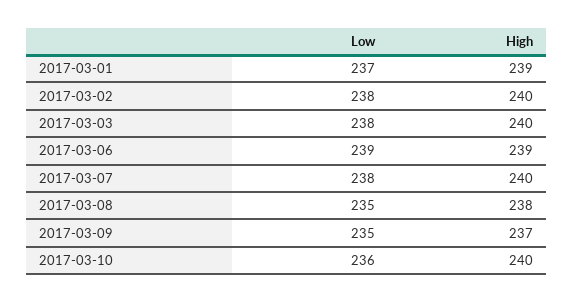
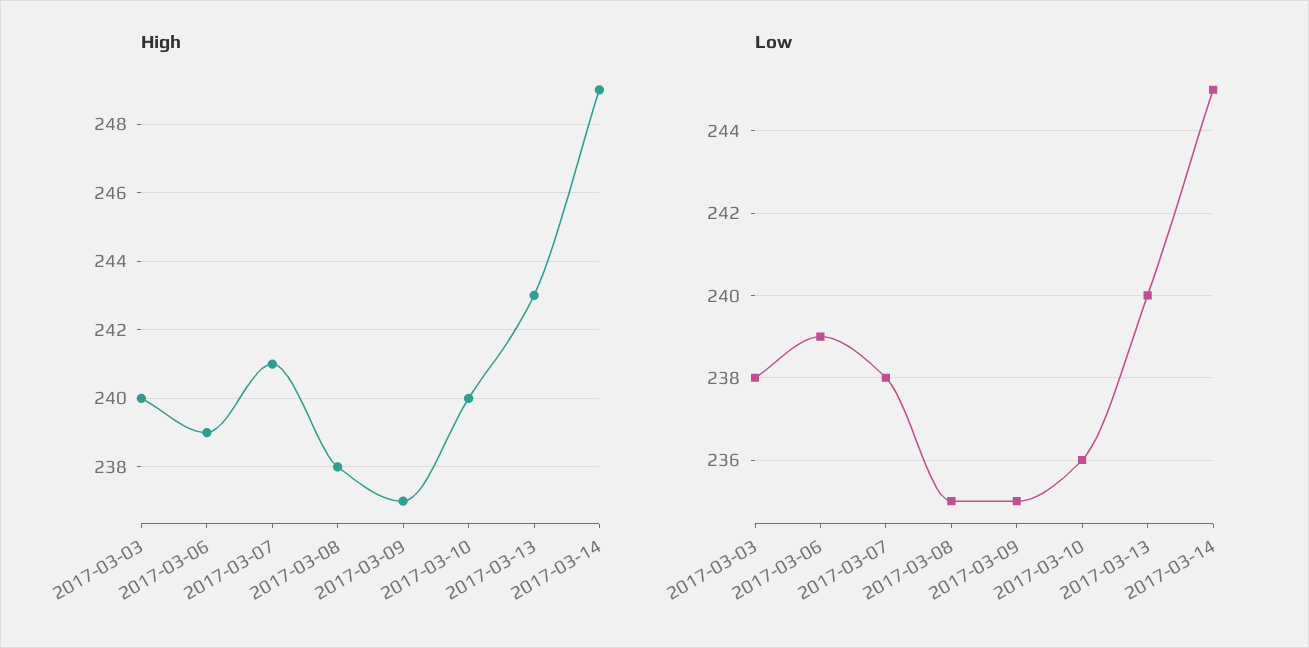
Low, 2017-03-01: 237 -> none
High, 2017-03-01: 239 -> none
Low, 2017-03-02: 238 -> none
High, 2017-03-02: 240 -> none
High, 2017-03-07: 240 -> 241
High, 2017-03-13: none -> 243
High, 2017-03-14: none -> 249
Low, 2017-03-13: none -> 240
Low, 2017-03-14: none -> 245

